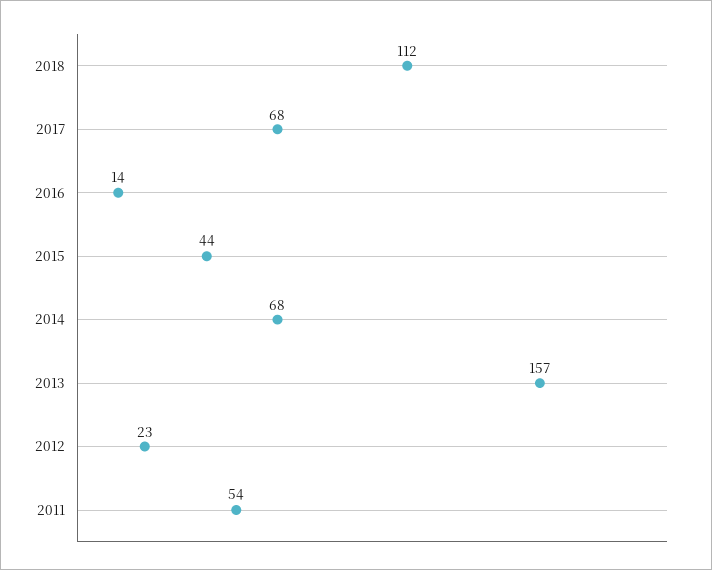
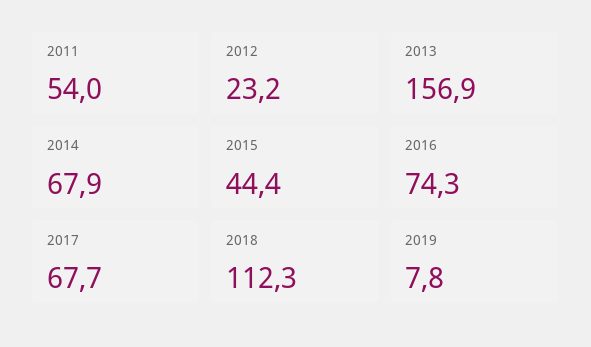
2016: 14 -> 74.3
2019: none -> 7.8

